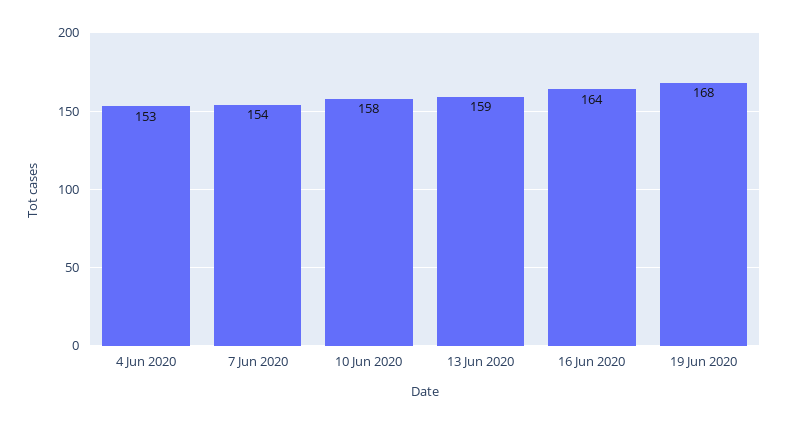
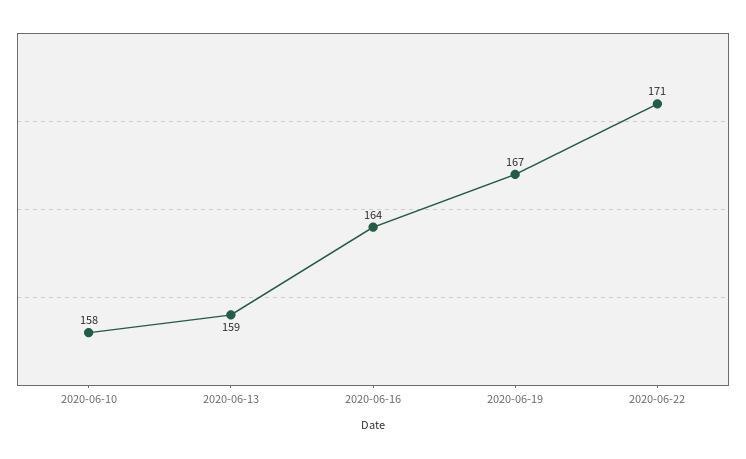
4 Jun 2020: 153 -> none
7 Jun 2020: 154 -> none
19 Jun 2020: 168 -> 167
2020-06-22: none -> 171

